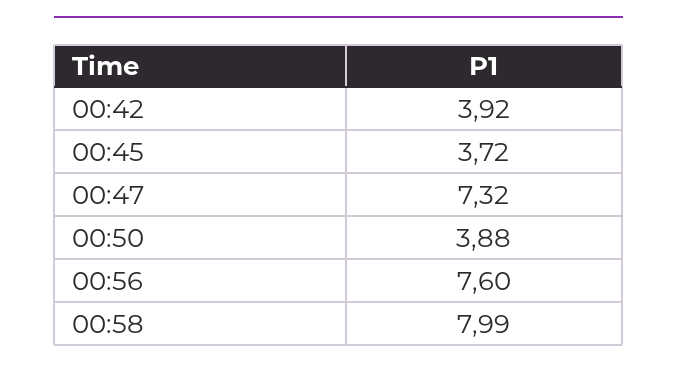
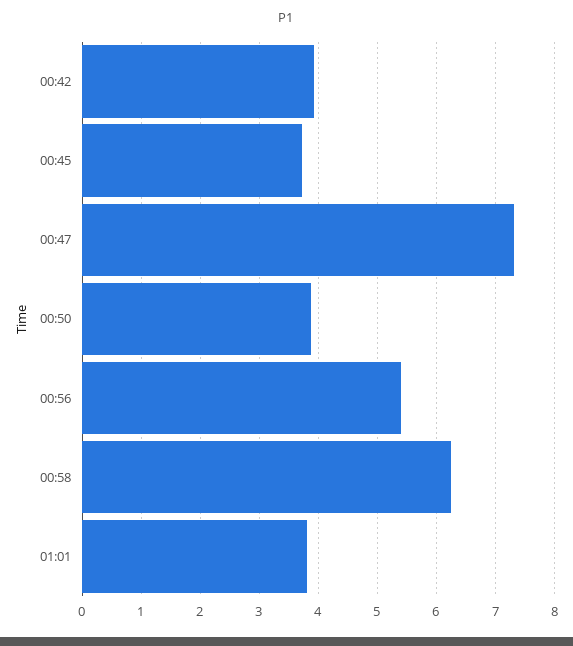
00:56: 7.6 -> 5.4
00:58: 7.99 -> 6.2
01:01: none -> 3.8

